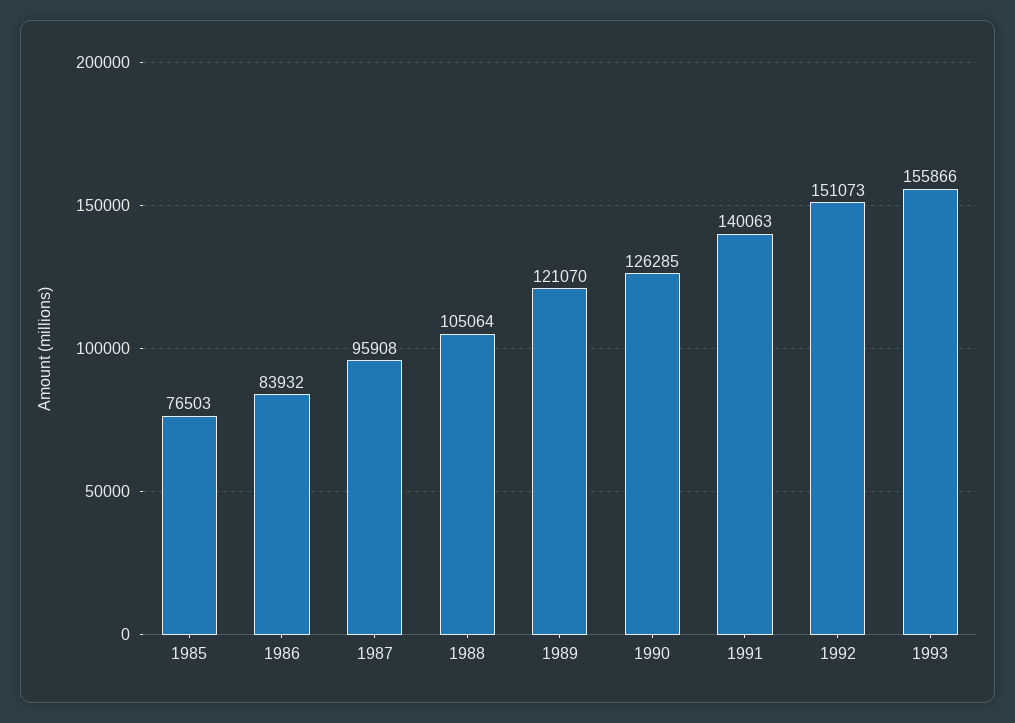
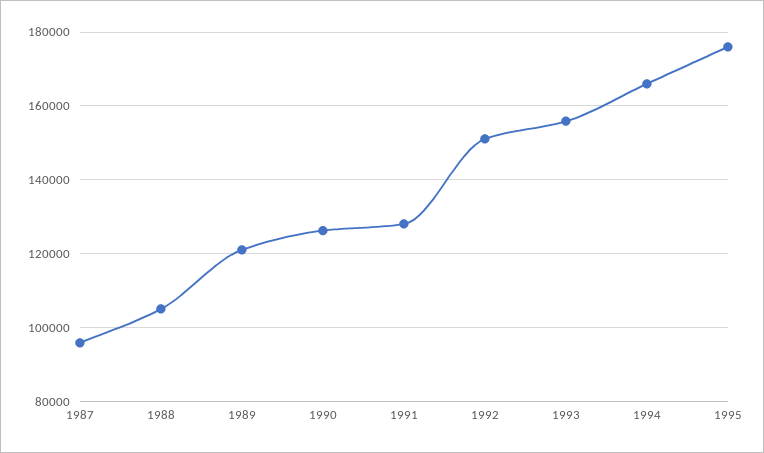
1985: 76503 -> none
1986: 83932 -> none
1991: 140063 -> 128000
1994: none -> 166000
1995: none -> 176000

